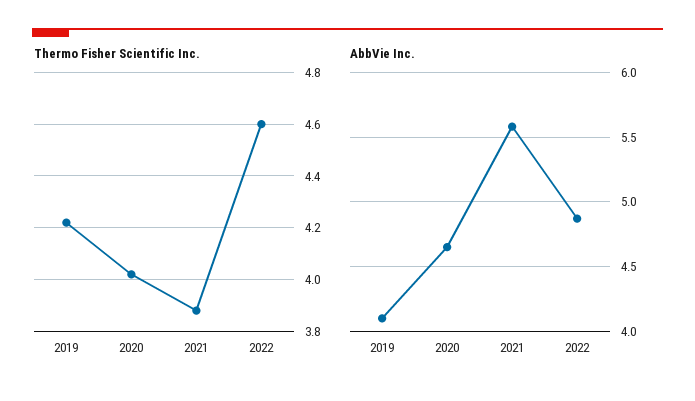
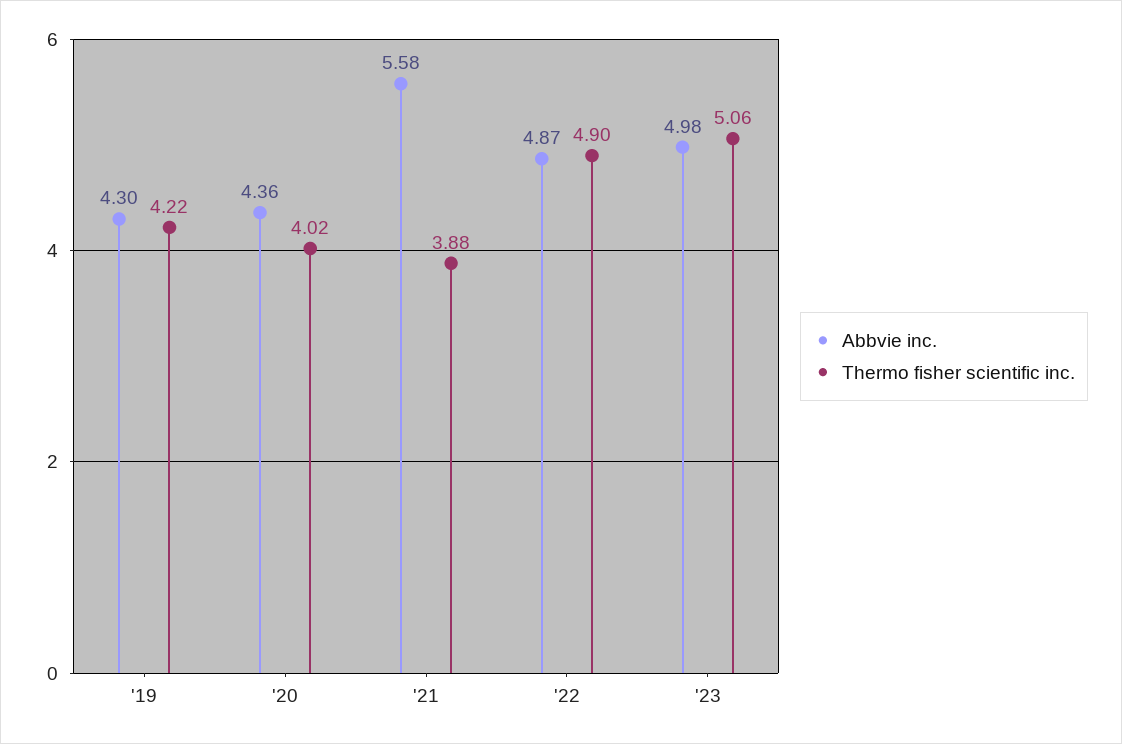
Thermo Fisher Scientific Inc., 2022: 4.6 -> 4.9
AbbVie Inc., 2019: 4.1 -> 4.3
AbbVie Inc., 2020: 4.65 -> 4.36
AbbVie Inc., '23: none -> 4.98
Thermo Fisher Scientific Inc., '23: none -> 5.06

